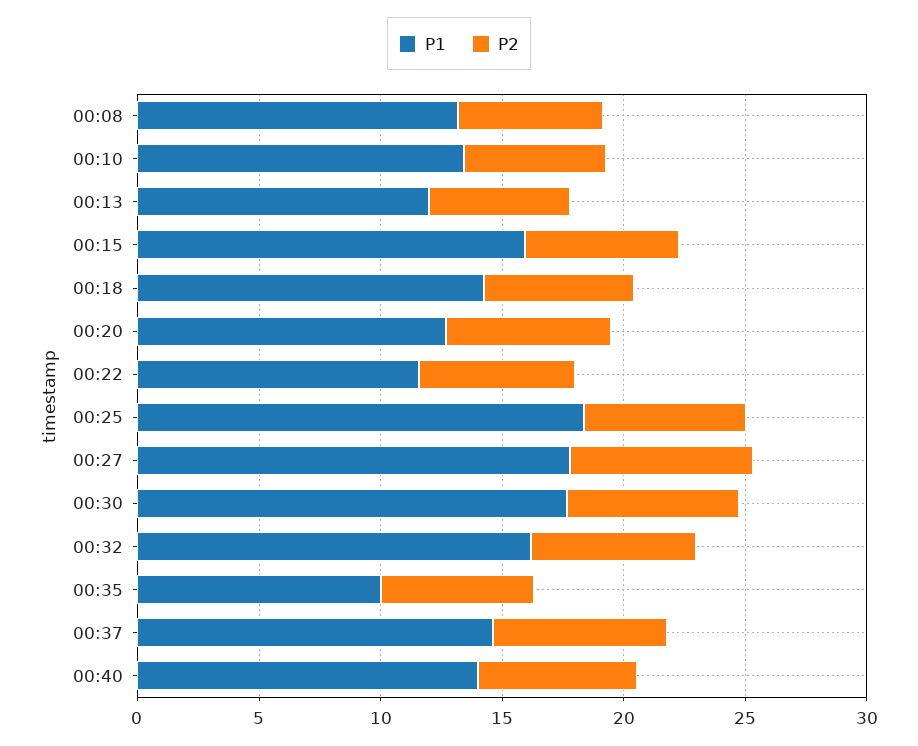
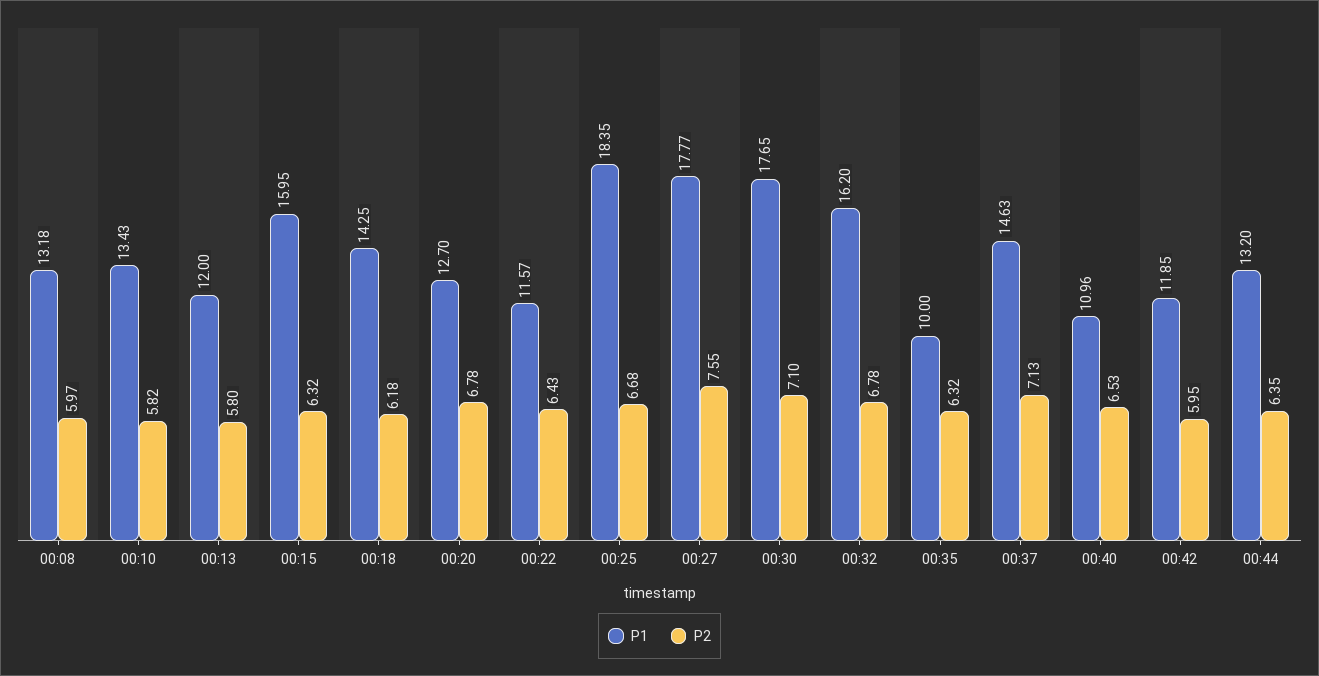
P1, 00:40: 14 -> 10.96
P1, 00:42: none -> 11.85
P2, 00:42: none -> 5.95
P1, 00:44: none -> 13.2
P2, 00:44: none -> 6.35

